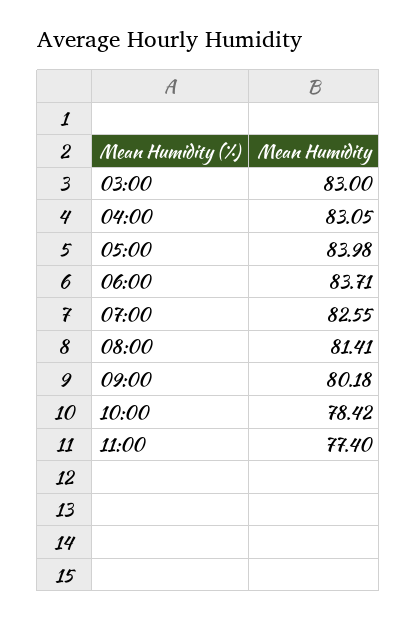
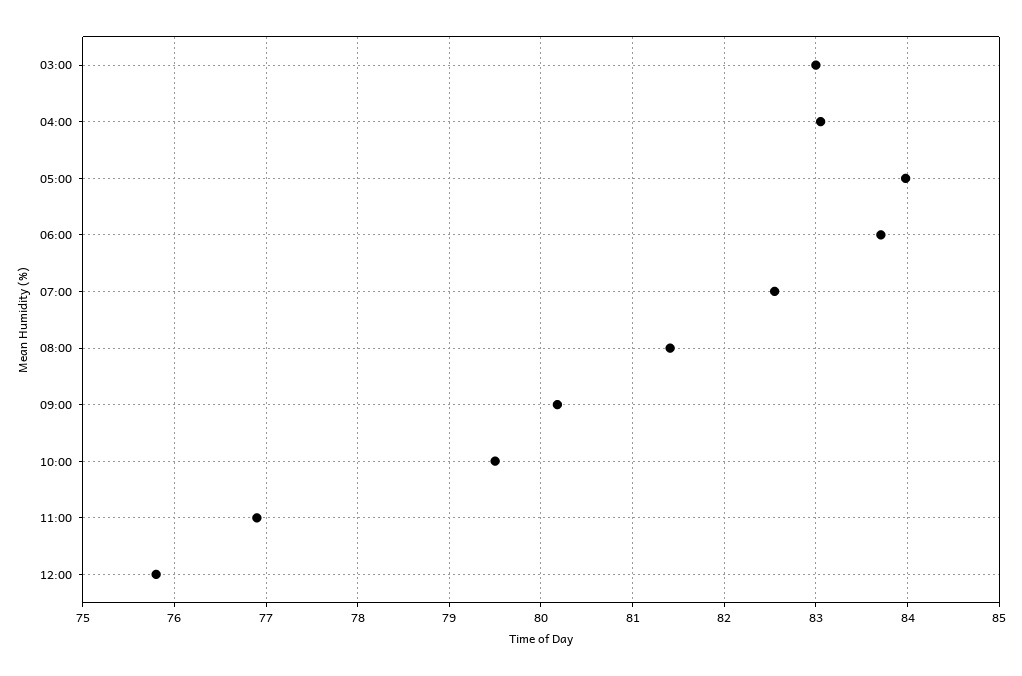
10:00: 78.42 -> 79.5
11:00: 77.4 -> 76.9
12:00: none -> 75.8

